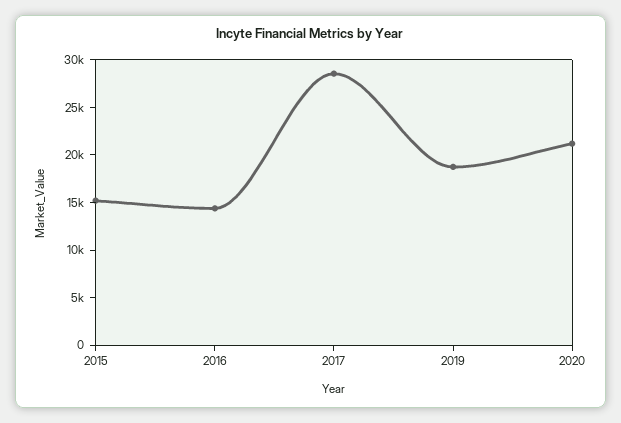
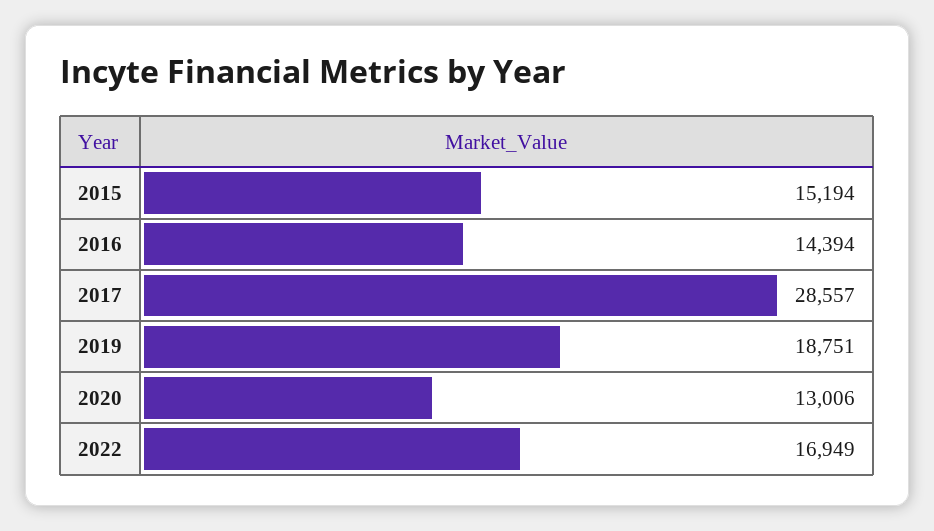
2020: 21000 -> 13006
2022: none -> 16949

